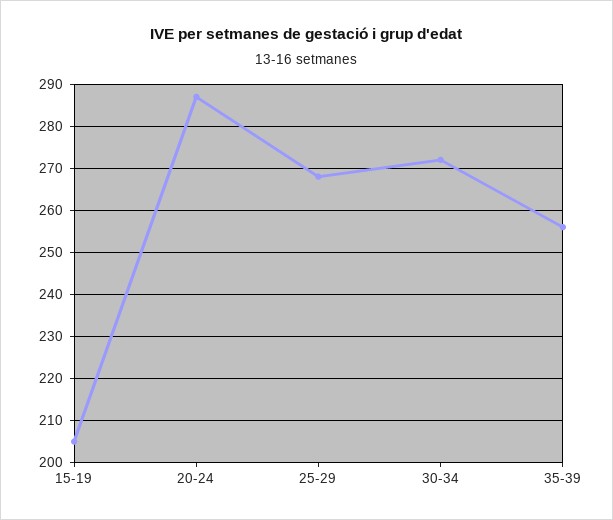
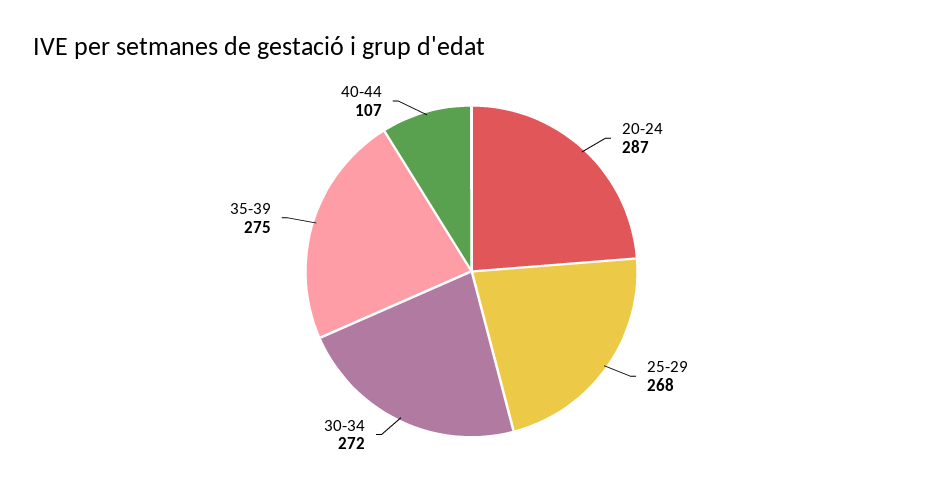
15-19: 205 -> none
35-39: 255 -> 275
40-44: none -> 107

